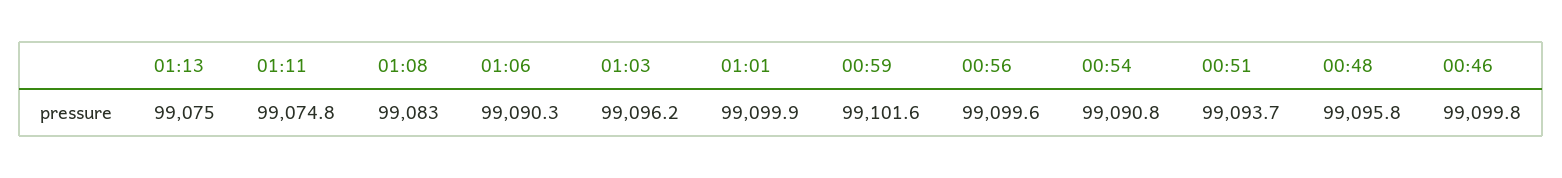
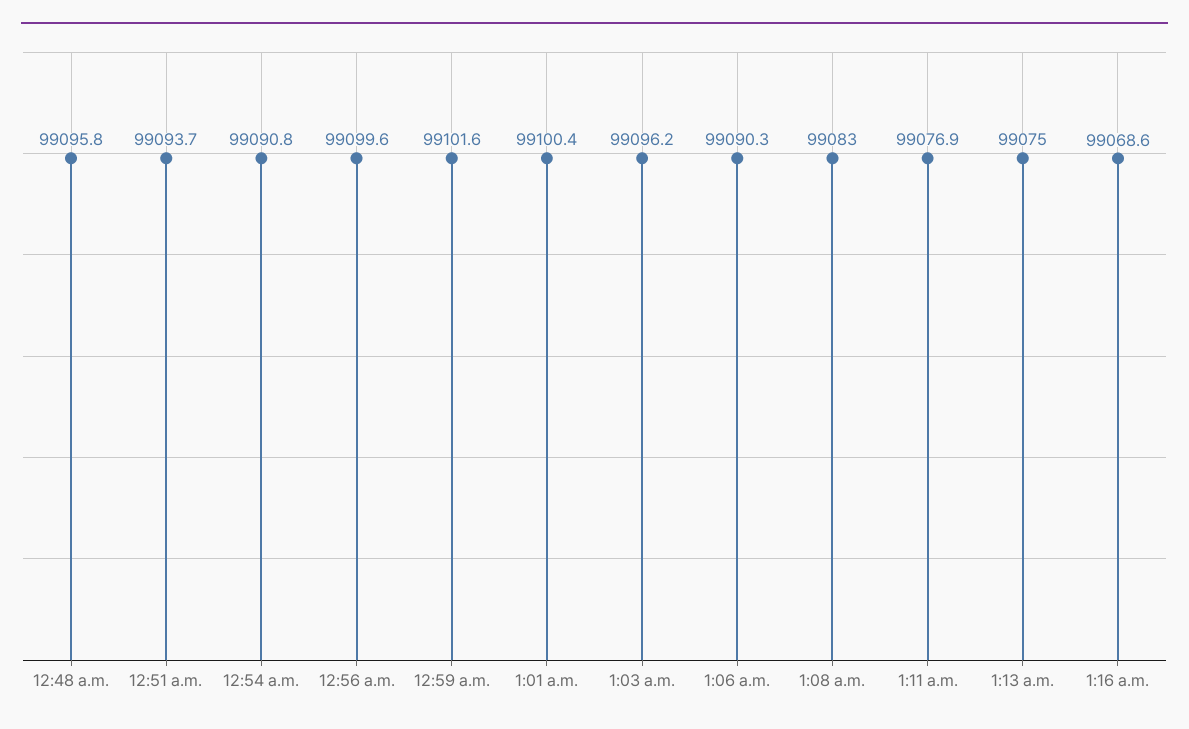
01:11: 99074.8 -> 99076.9
01:01: 99099.9 -> 99100.4
00:46: 99099.8 -> none
1:16 a.m.: none -> 99068.6

